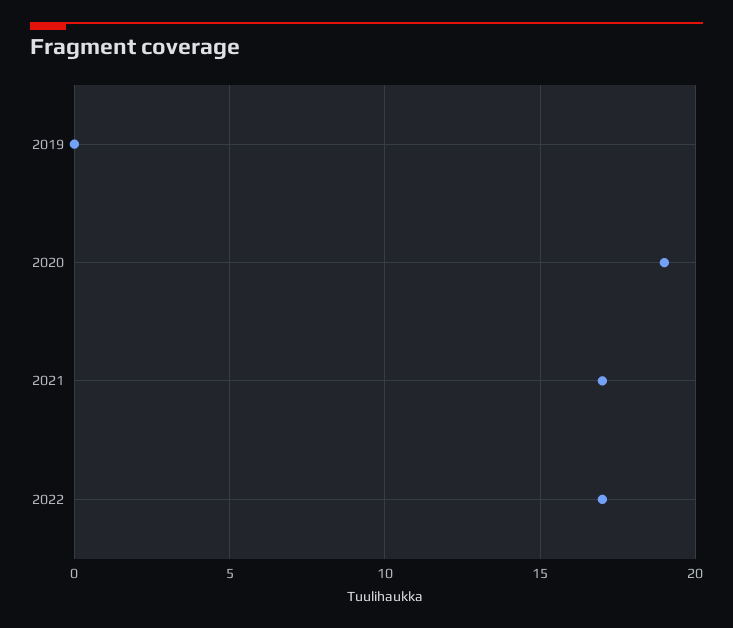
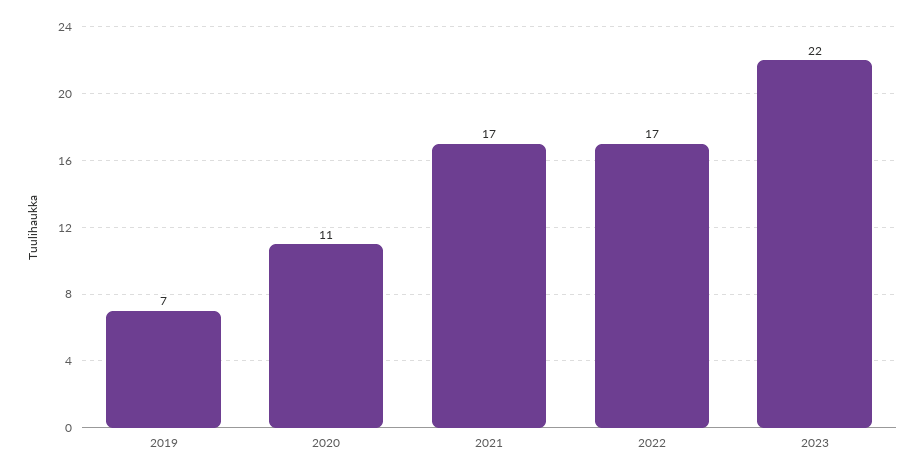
2019: 0 -> 7
2020: 19 -> 11
2023: none -> 22

